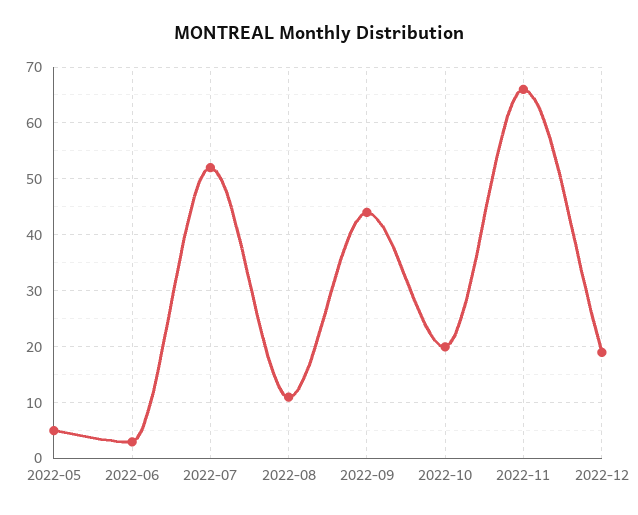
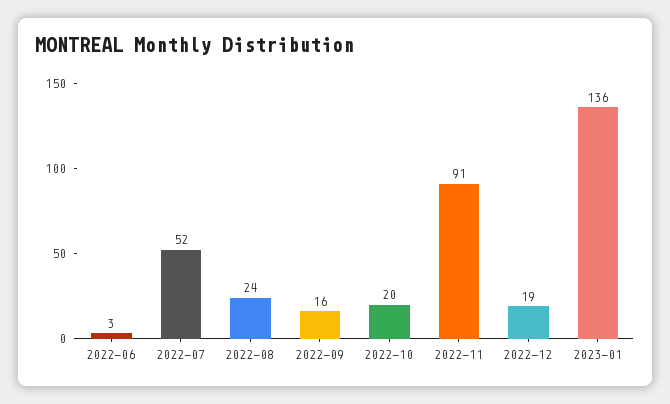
2022-05: 5 -> none
2022-08: 10 -> 24
2022-09: 45 -> 16
2022-11: 65 -> 91
2023-01: none -> 136

